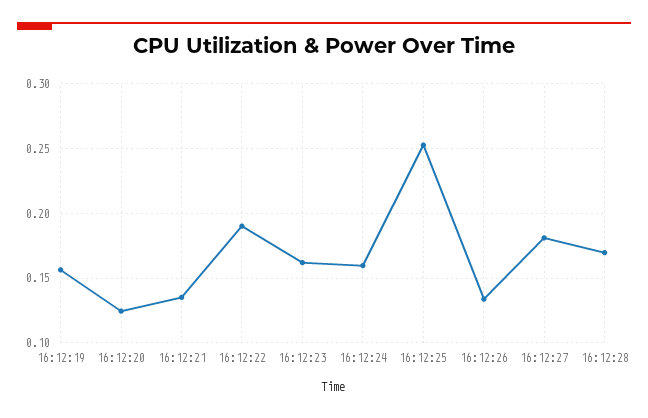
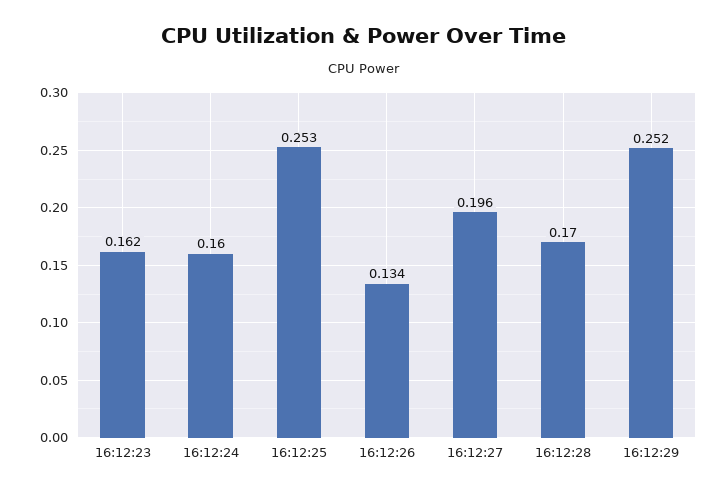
16:12:19: 0.155 -> none
16:12:20: 0.125 -> none
16:12:21: 0.135 -> none
16:12:22: 0.19 -> none
16:12:27: 0.18 -> 0.196
16:12:29: none -> 0.252

